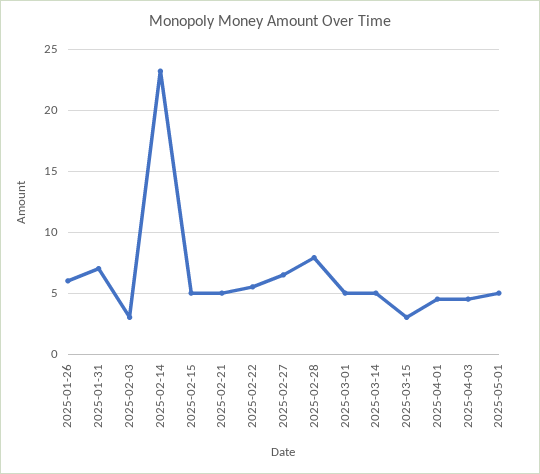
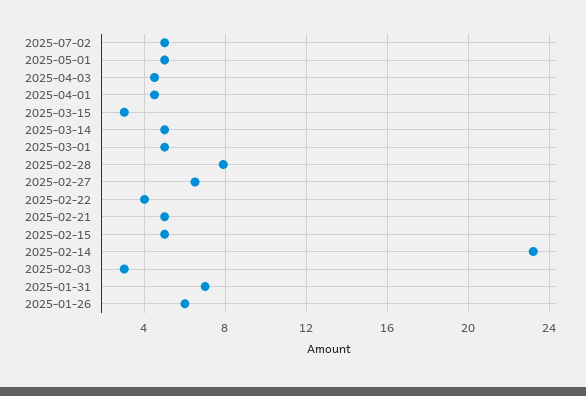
2025-02-22: 5.5 -> 4
2025-07-02: none -> 5

